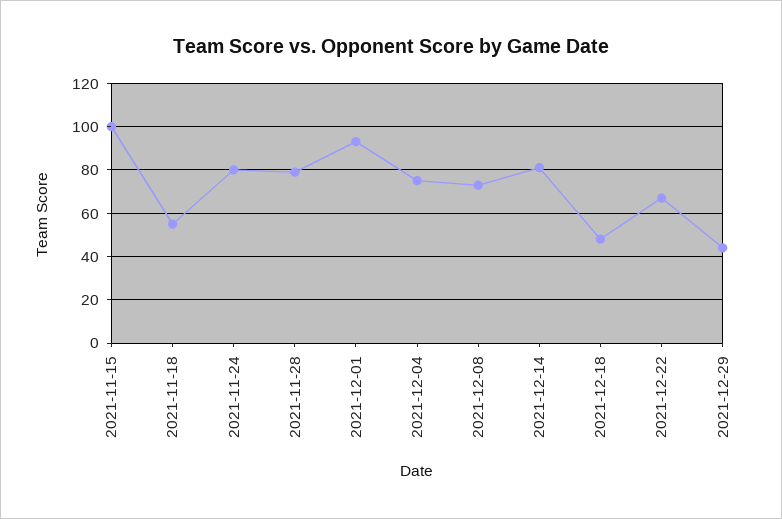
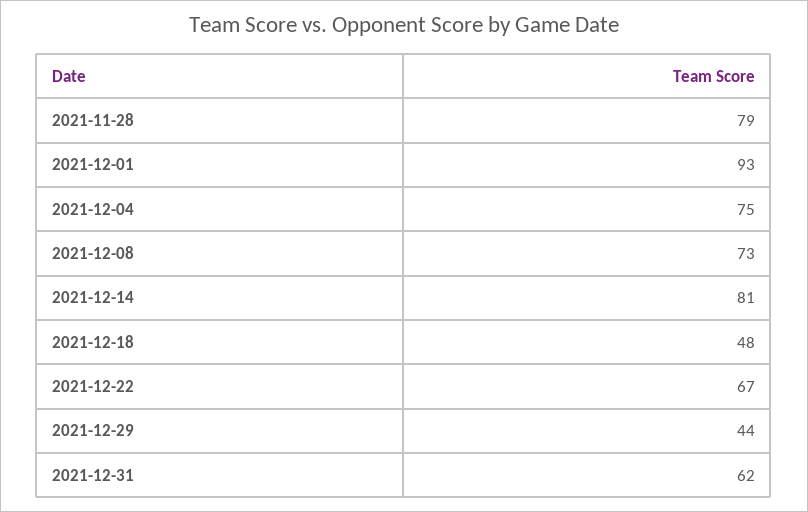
2021-11-15: 100 -> none
2021-11-18: 55 -> none
2021-11-24: 80 -> none
2021-12-31: none -> 62

